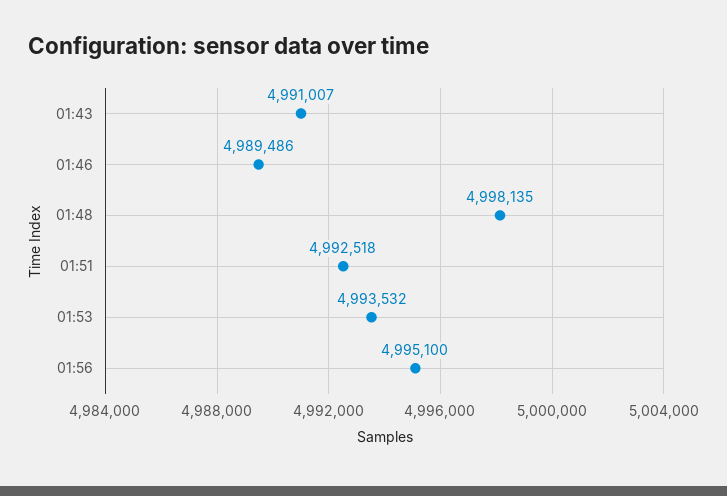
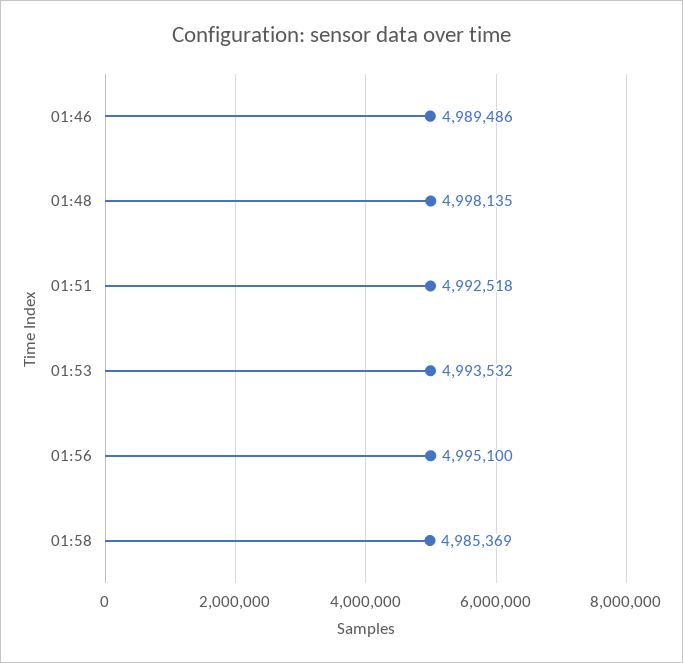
01:43: 4991007 -> none
01:58: none -> 4985369

